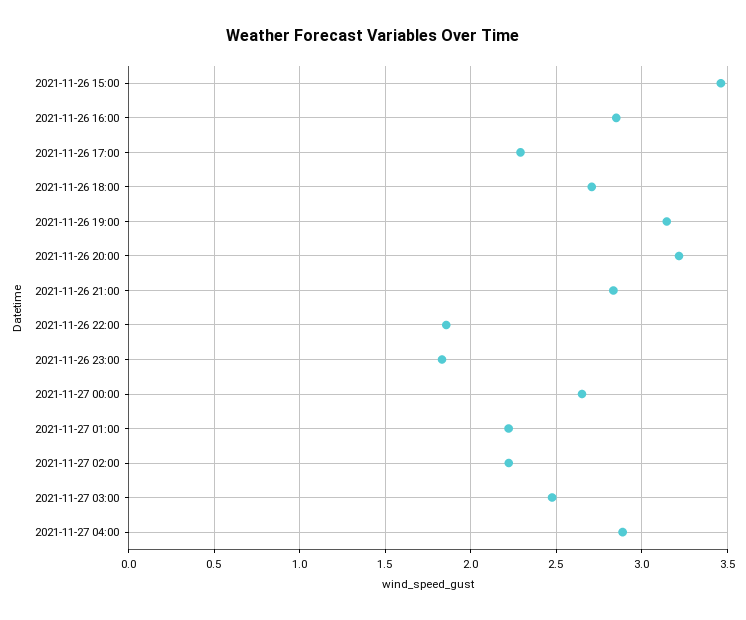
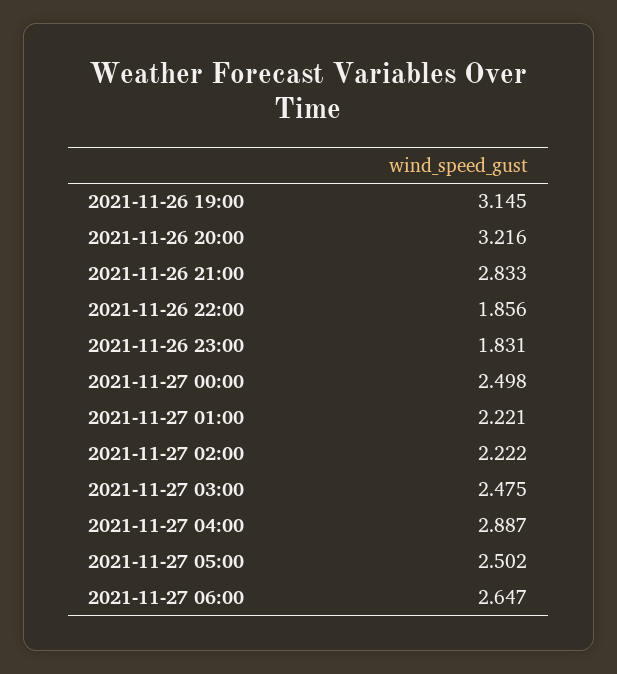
2021-11-26 15:00: 3.45 -> none
2021-11-26 16:00: 2.85 -> none
2021-11-26 17:00: 2.3 -> none
2021-11-26 18:00: 2.7 -> none
2021-11-27 00:00: 2.65 -> 2.498
2021-11-27 05:00: none -> 2.502
2021-11-27 06:00: none -> 2.647

